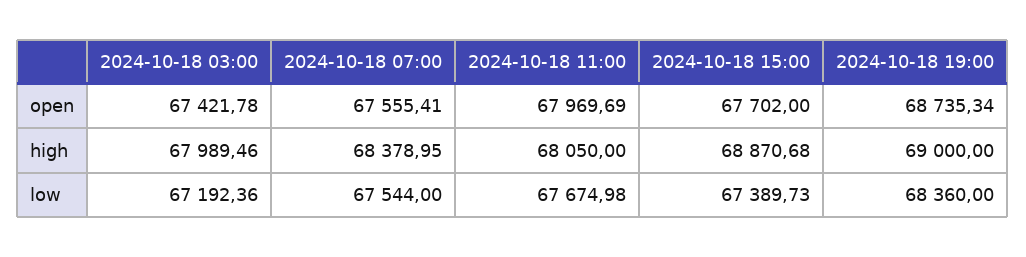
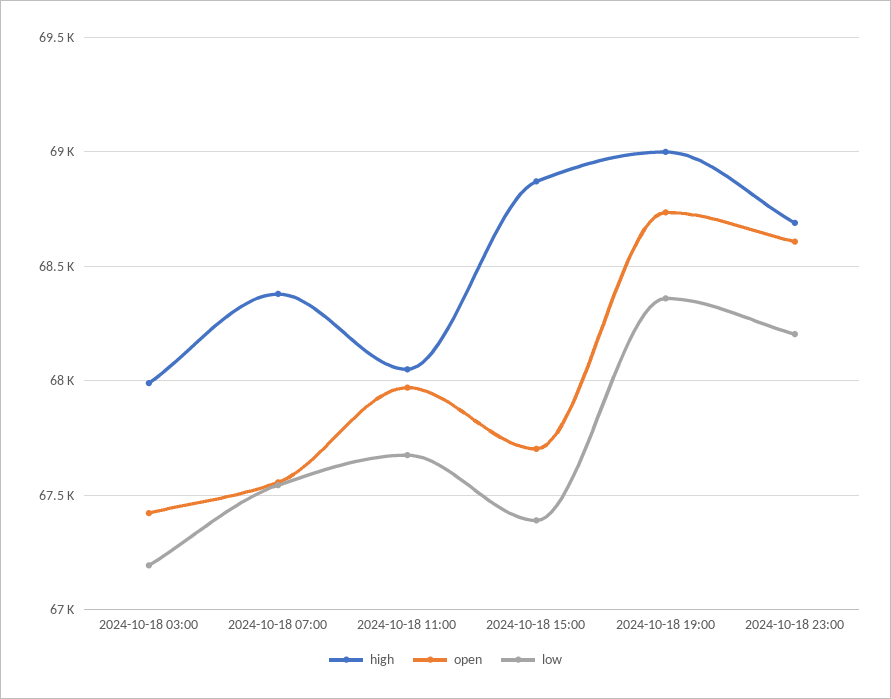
high, 2024-10-18 23:00: none -> 68700
open, 2024-10-18 23:00: none -> 68600
low, 2024-10-18 23:00: none -> 68200

